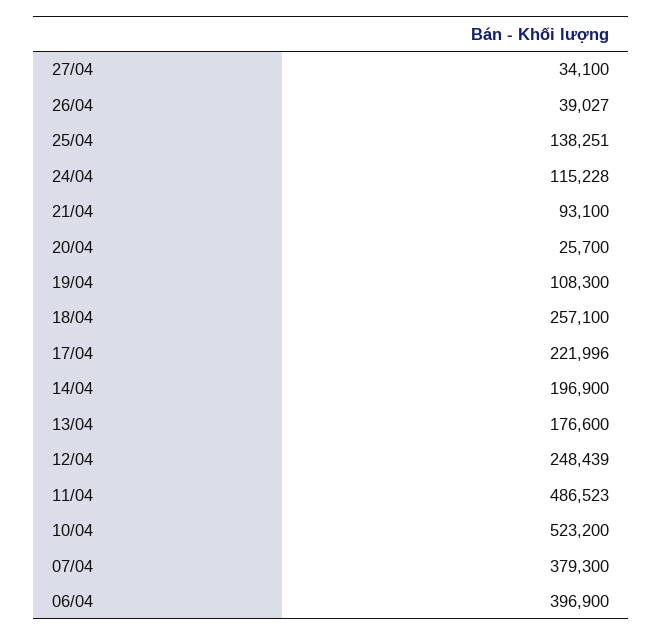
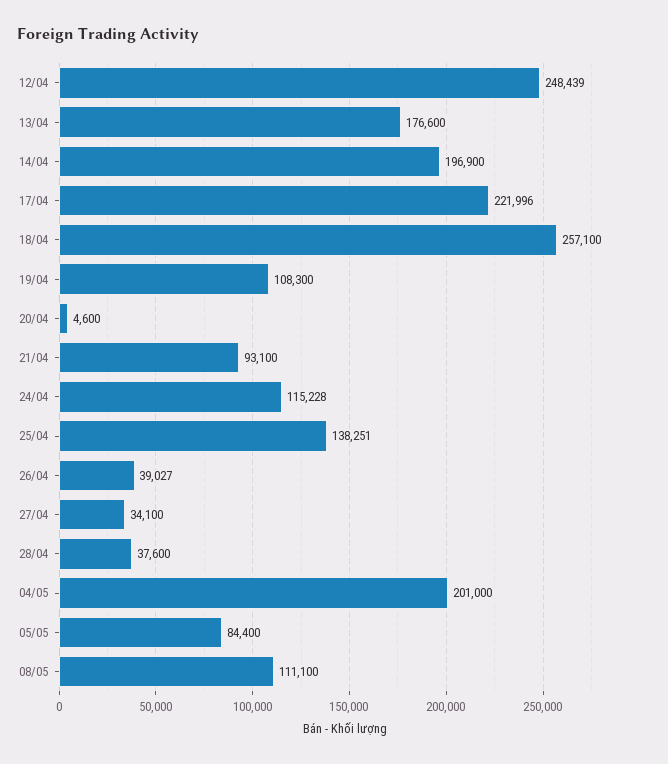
20/04: 25700 -> 4600
11/04: 486523 -> none
10/04: 523200 -> none
07/04: 379300 -> none
06/04: 396900 -> none
28/04: none -> 37600
04/05: none -> 201000
05/05: none -> 84400
08/05: none -> 111100

